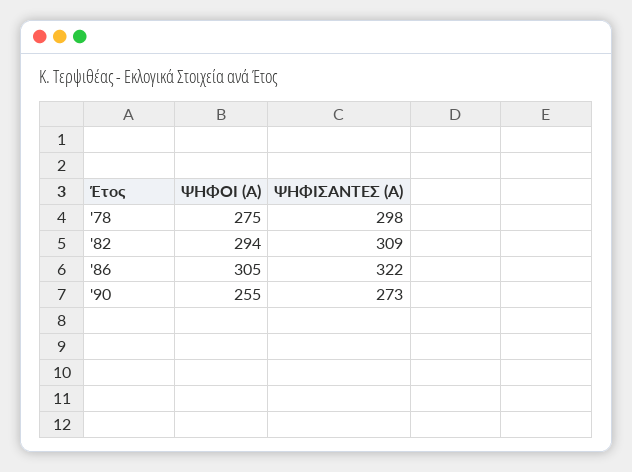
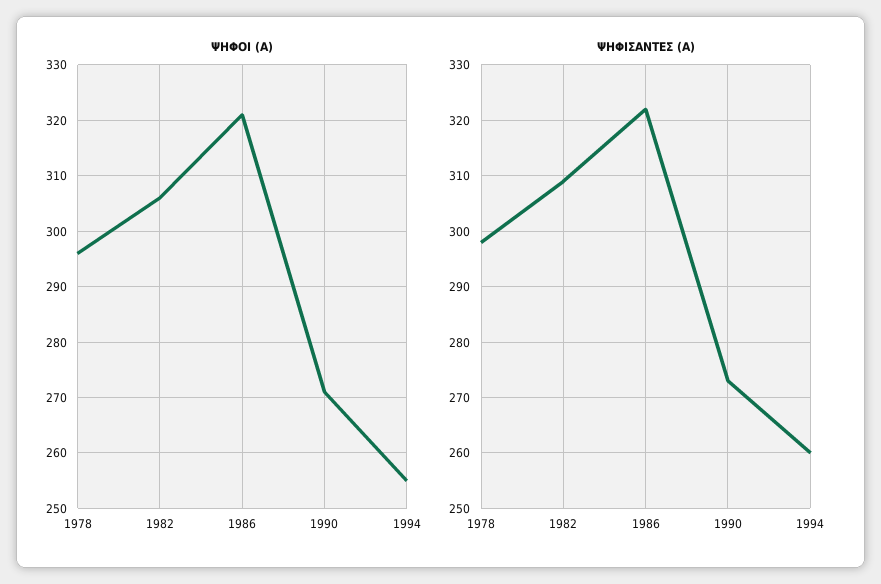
ΨΗΦΟΙ (Α), '78: 275 -> 295
ΨΗΦΟΙ (Α), '82: 294 -> 305
ΨΗΦΟΙ (Α), '86: 305 -> 320
ΨΗΦΟΙ (Α), '90: 255 -> 270
ΨΗΦΟΙ (Α), 1994: none -> 255
ΨΗΦΙΣΑΝΤΕΣ (Α), 1994: none -> 260

